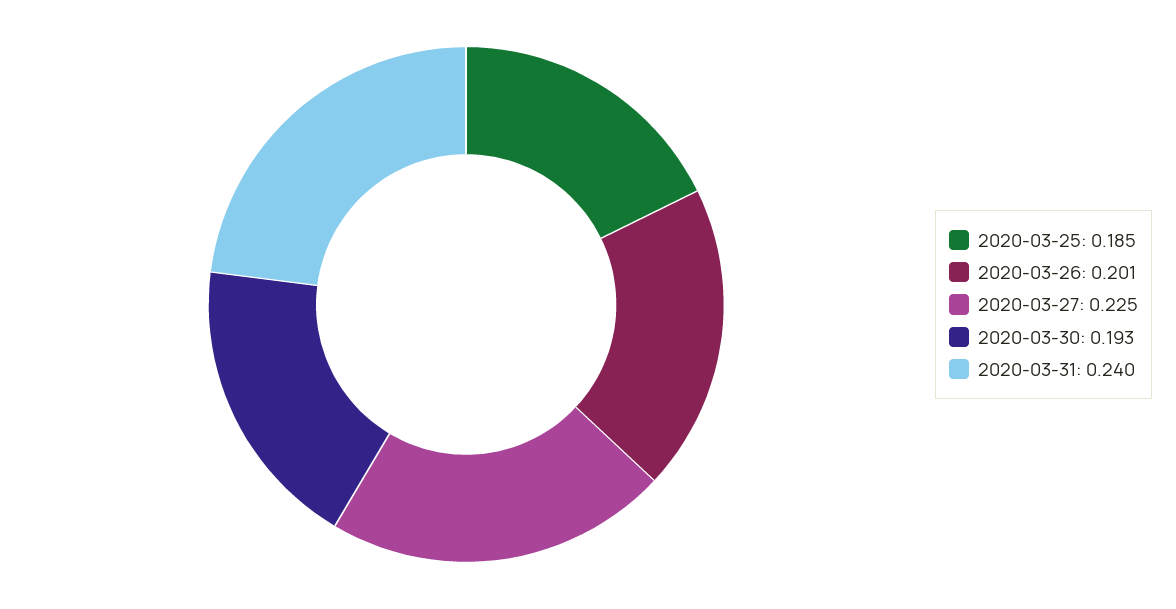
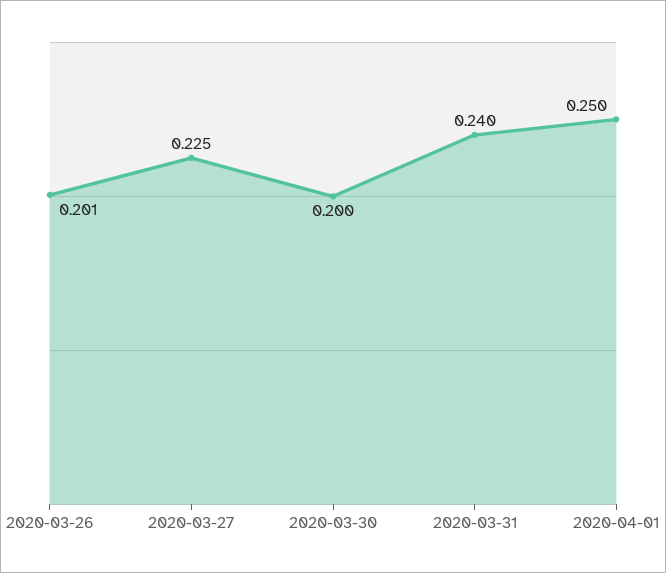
2020-03-25: 0.185 -> none
2020-03-30: 0.193 -> 0.2
2020-04-01: none -> 0.25

